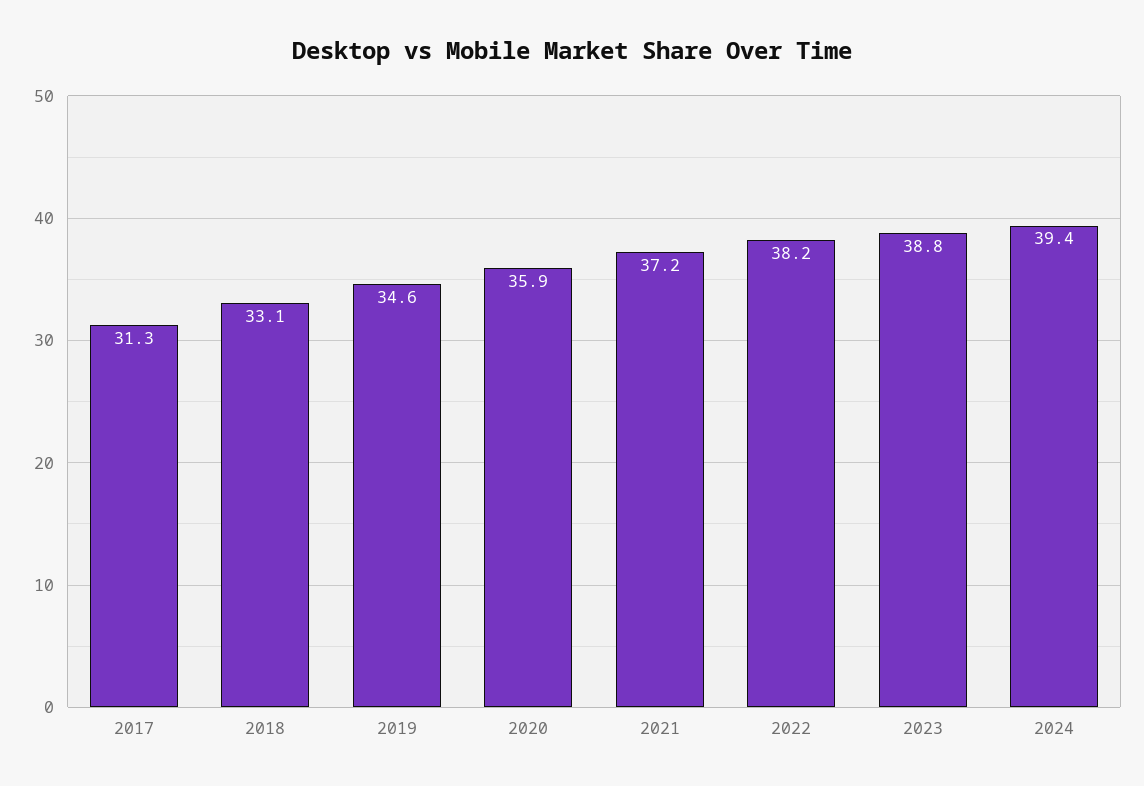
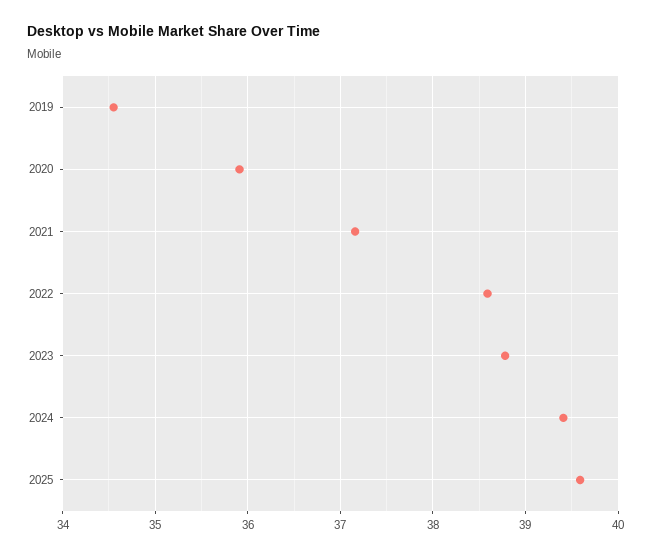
2017: 31.3 -> none
2018: 33.1 -> none
2022: 38.2 -> 38.6
2025: none -> 39.6

